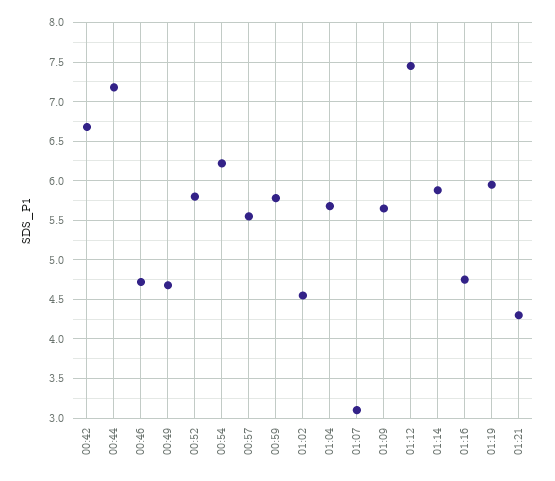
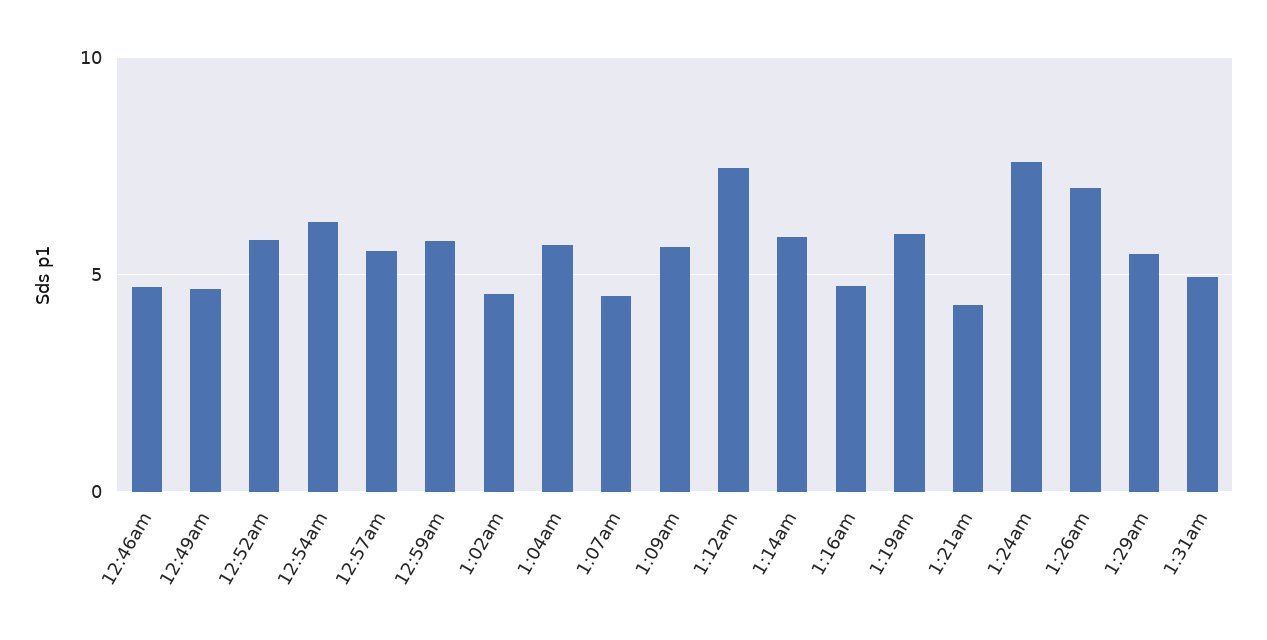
00:42: 6.7 -> none
00:44: 7.2 -> none
01:07: 3.1 -> 4.5
1:24am: none -> 7.5
1:26am: none -> 7
1:29am: none -> 5.5
1:31am: none -> 5

